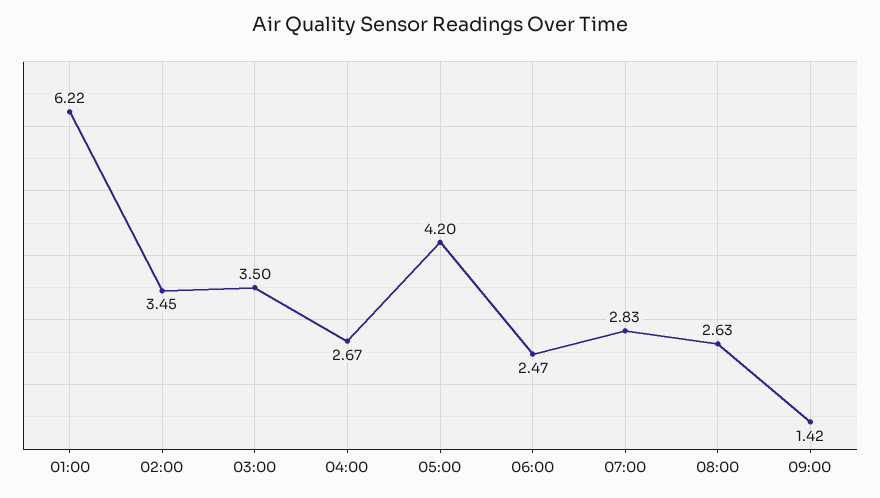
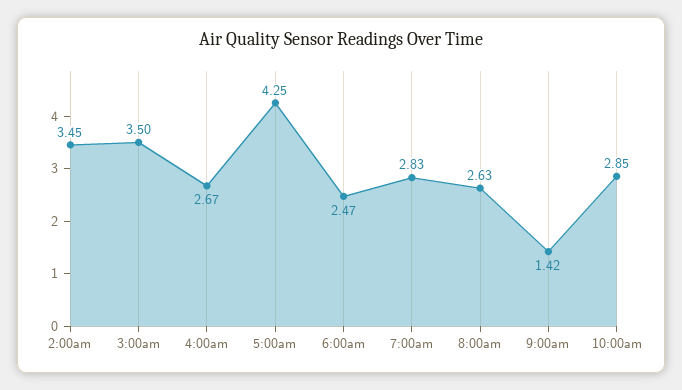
01:00: 6.22 -> none
05:00: 4.2 -> 4.25
10:00am: none -> 2.85

